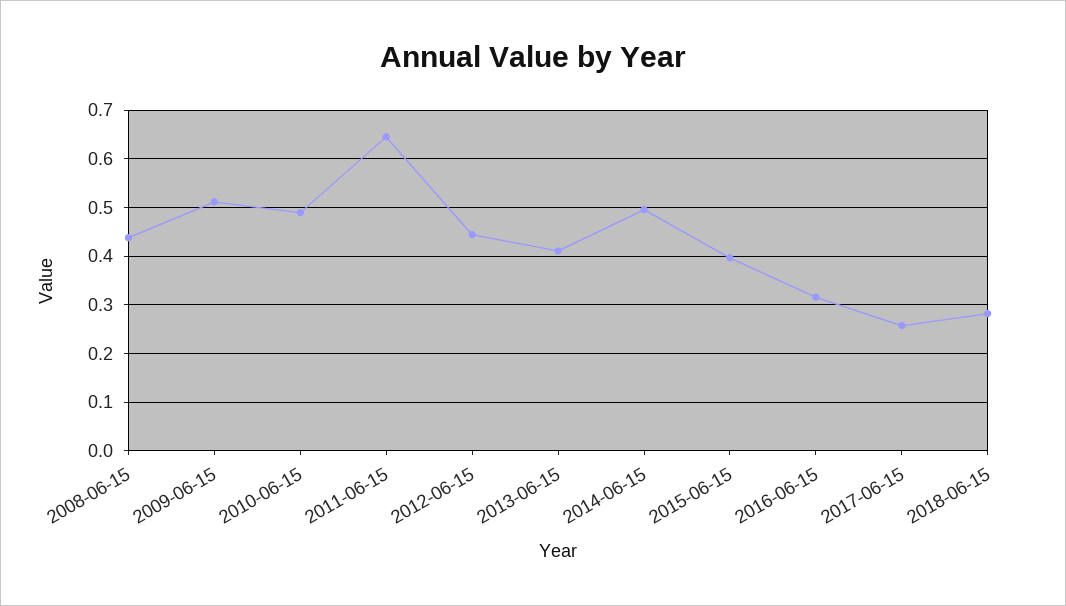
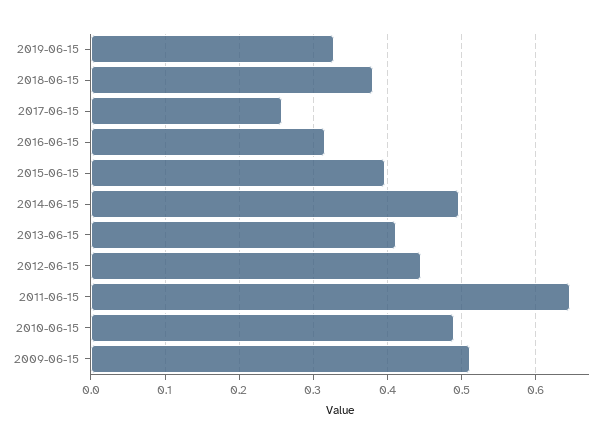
2008-06-15: 0.44 -> none
2018-06-15: 0.28 -> 0.38
2019-06-15: none -> 0.33

